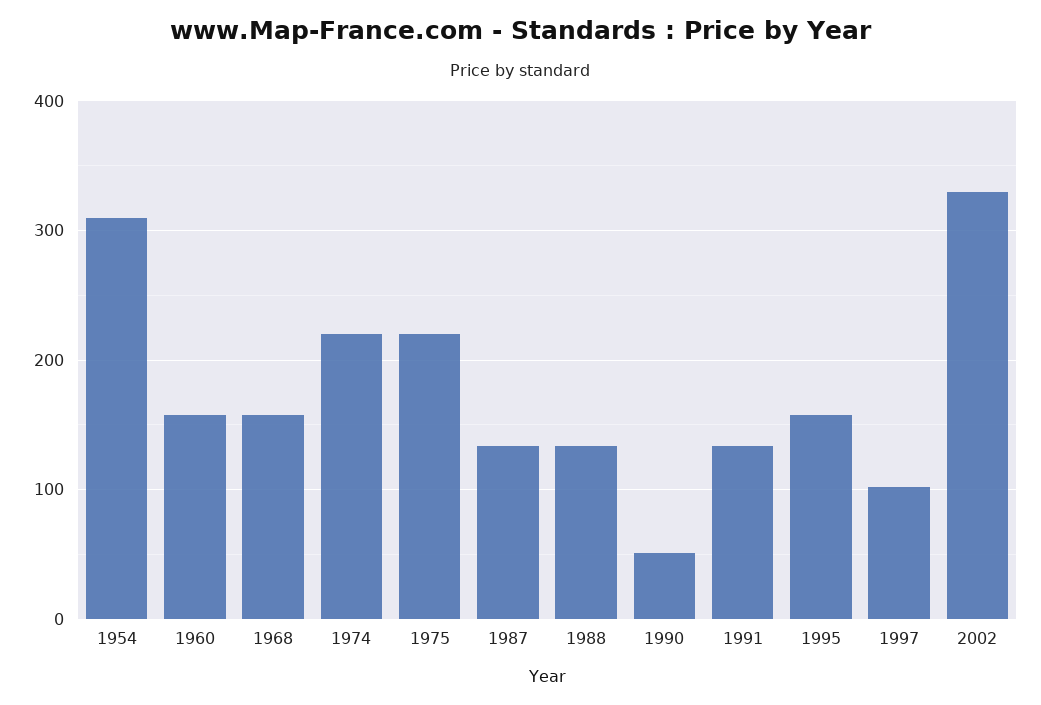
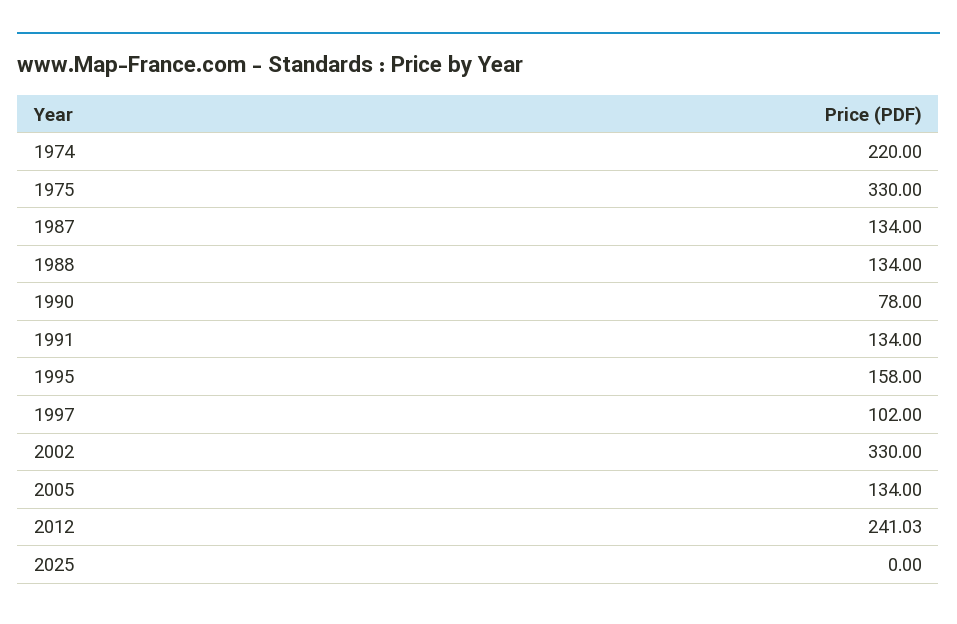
1954: 310 -> none
1960: 160 -> none
1968: 160 -> none
1975: 220 -> 330
1990: 50 -> 78
2005: none -> 134
2012: none -> 241.03
2025: none -> 0

